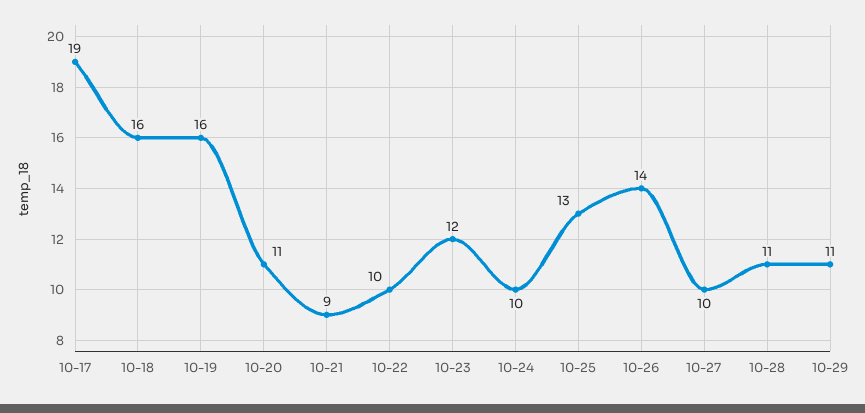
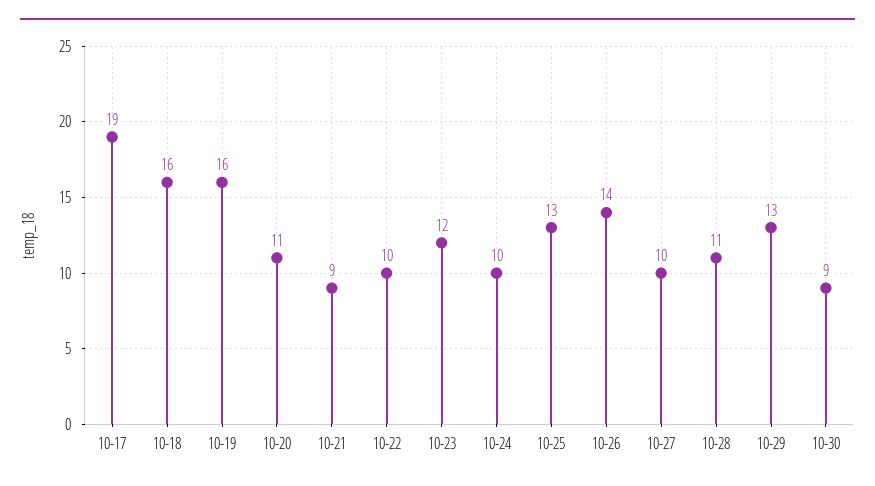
10-29: 11 -> 13
10-30: none -> 9

